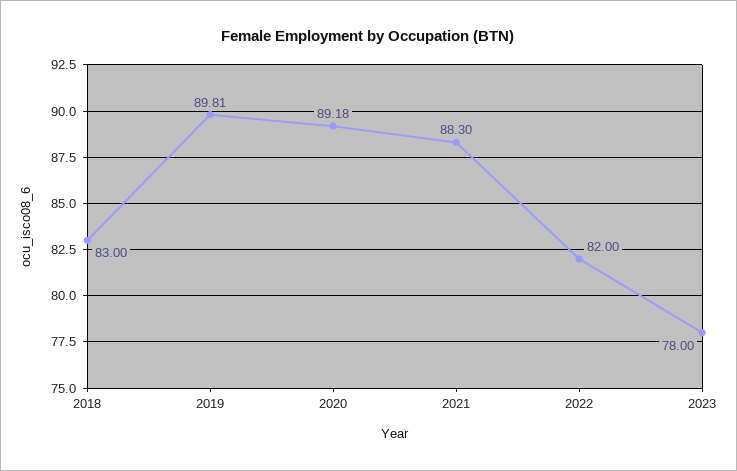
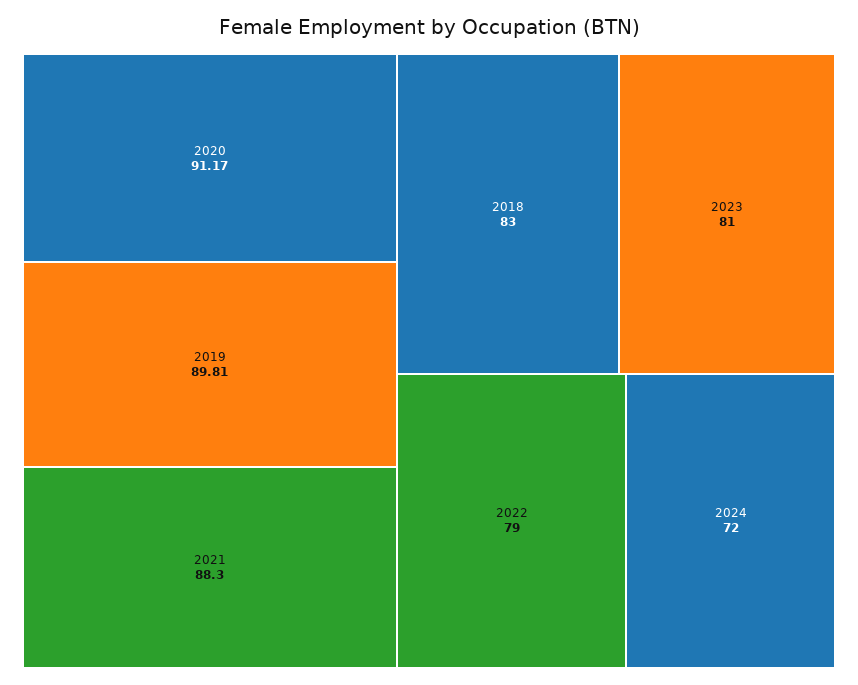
2020: 89.18 -> 91.17
2022: 82 -> 79
2023: 78 -> 81
2024: none -> 72

